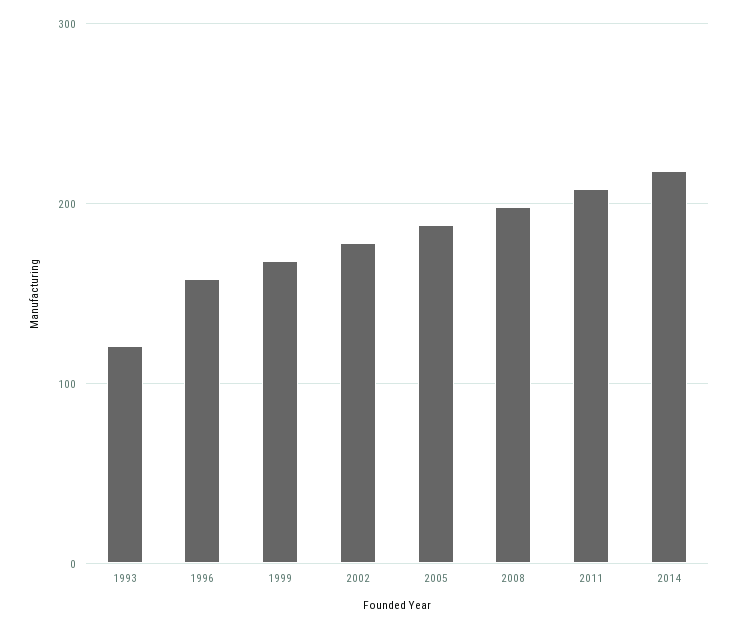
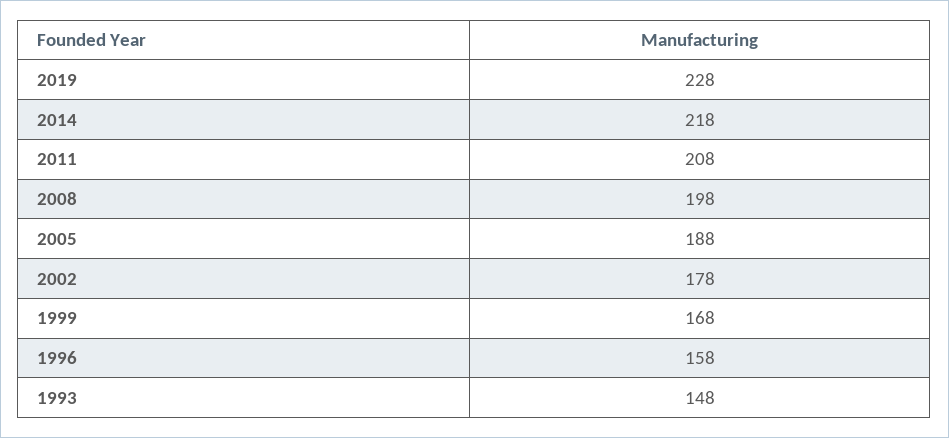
1993: 120 -> 148
2019: none -> 228

